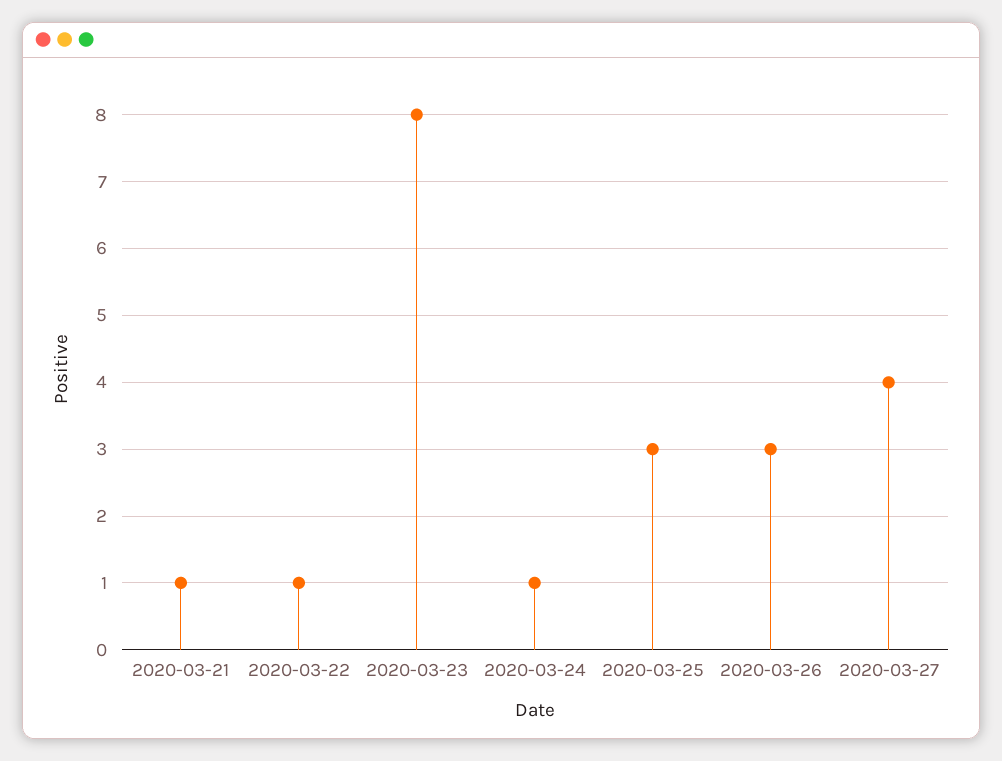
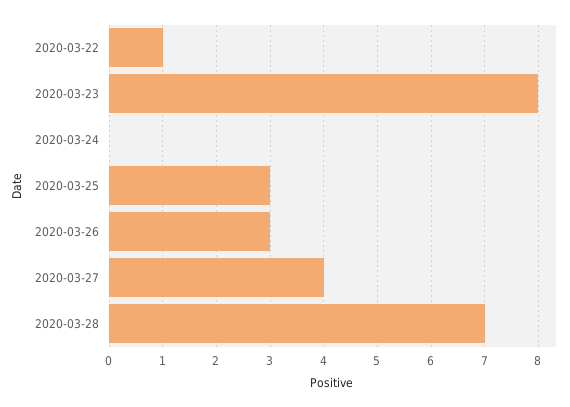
2020-03-21: 1 -> none
2020-03-24: 1 -> 0
2020-03-28: none -> 7

